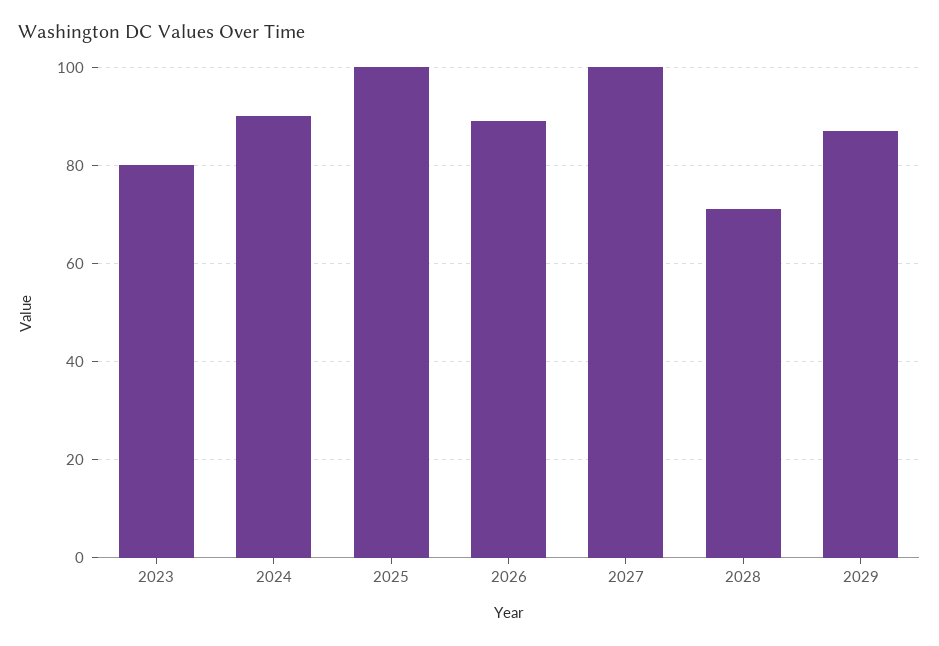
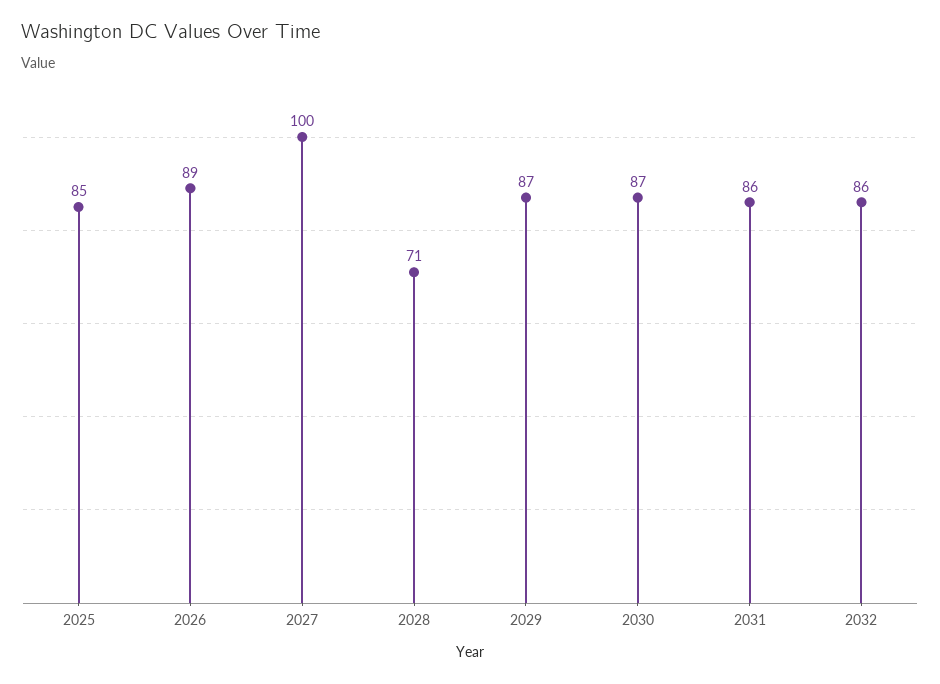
2023: 80 -> none
2024: 90 -> none
2025: 100 -> 85
2030: none -> 87
2031: none -> 86
2032: none -> 86

